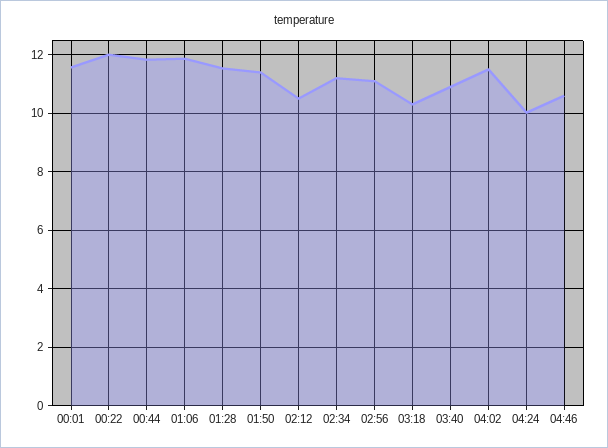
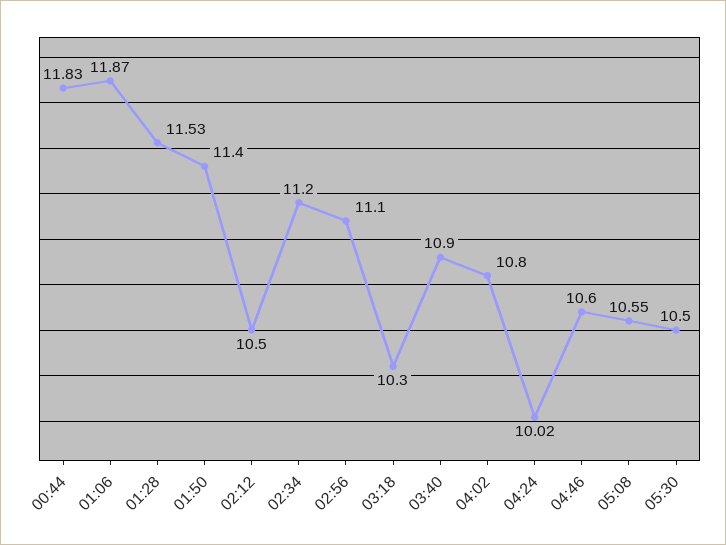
00:01: 11.5 -> none
00:22: 12 -> none
04:02: 11.5 -> 10.8
05:08: none -> 10.55
05:30: none -> 10.5

